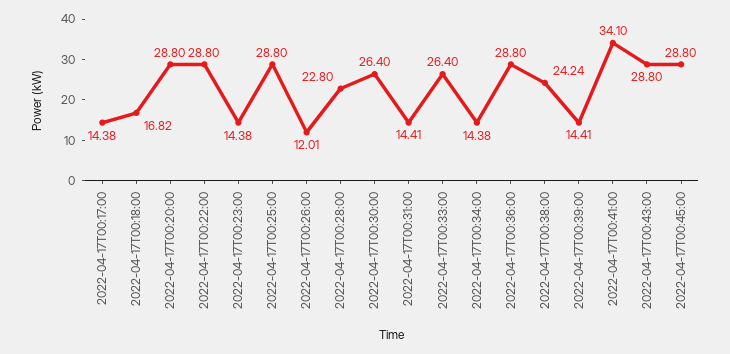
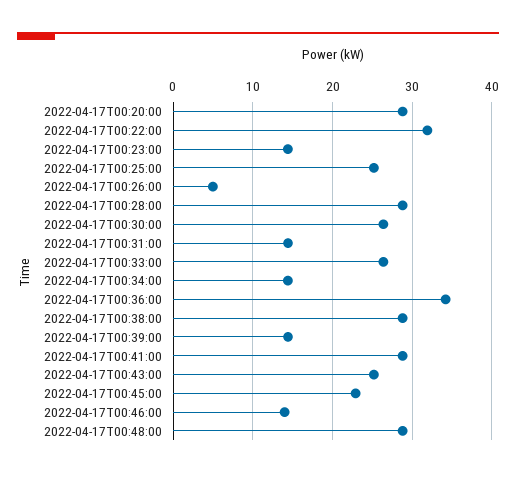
2022-04-17T00:17:00: 14.38 -> none
2022-04-17T00:18:00: 16.82 -> none
2022-04-17T00:22:00: 28.8 -> 32
2022-04-17T00:25:00: 28.8 -> 25
2022-04-17T00:26:00: 12.01 -> 5
2022-04-17T00:28:00: 22.8 -> 29
2022-04-17T00:36:00: 28.8 -> 34
2022-04-17T00:38:00: 24.24 -> 29
2022-04-17T00:41:00: 34.1 -> 29
2022-04-17T00:43:00: 28.8 -> 25
2022-04-17T00:45:00: 28.8 -> 23
2022-04-17T00:46:00: none -> 14
2022-04-17T00:48:00: none -> 29

